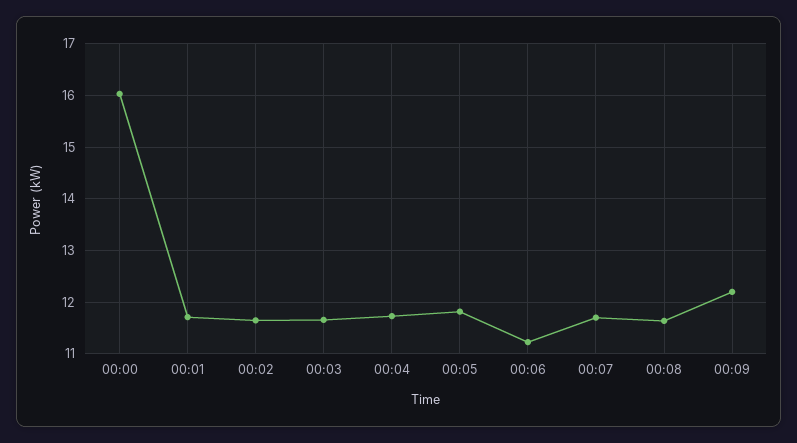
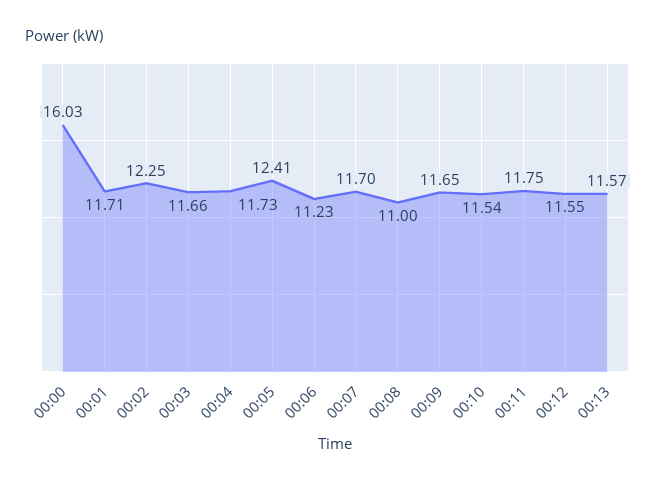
00:02: 11.6 -> 12.25
00:05: 11.8 -> 12.41
00:08: 11.6 -> 11
00:09: 12.2 -> 11.65
00:10: none -> 11.54
00:11: none -> 11.75
00:12: none -> 11.55
00:13: none -> 11.57

